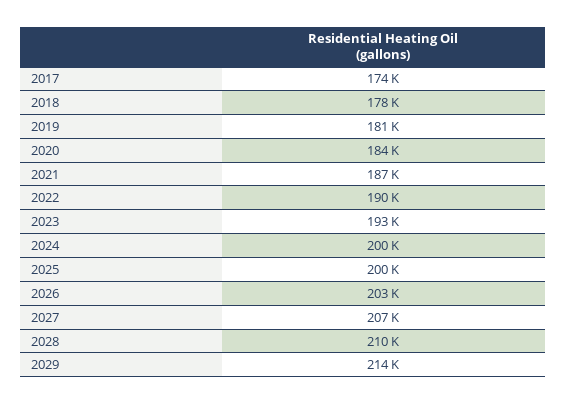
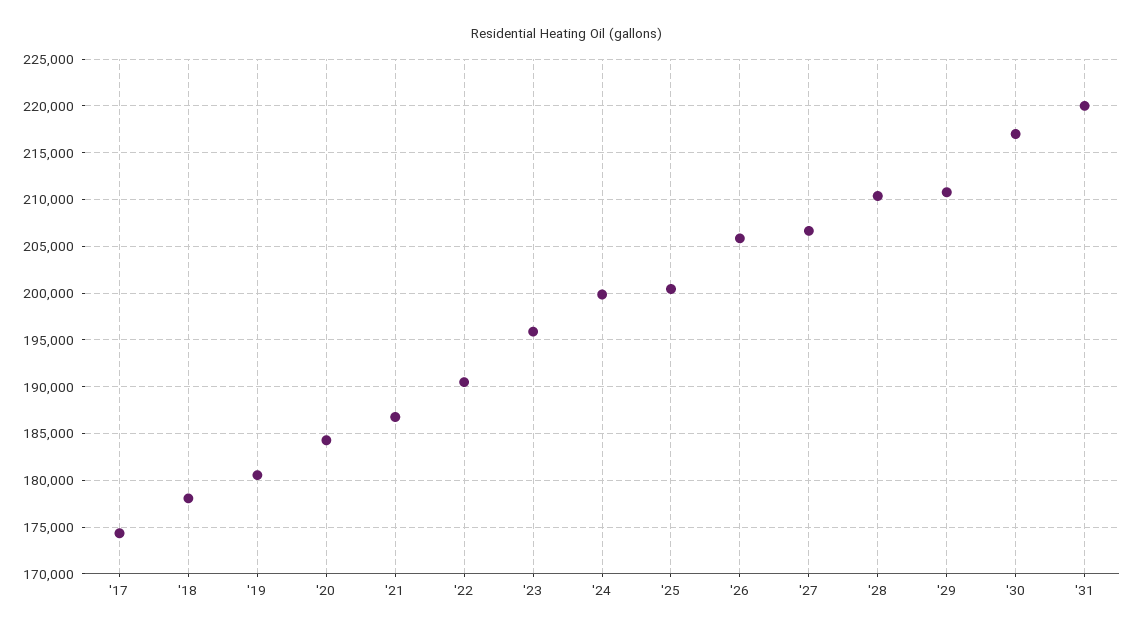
2023: 193000 -> 196000
2026: 203000 -> 206000
2029: 214000 -> 211000
'30: none -> 217000
'31: none -> 220000

